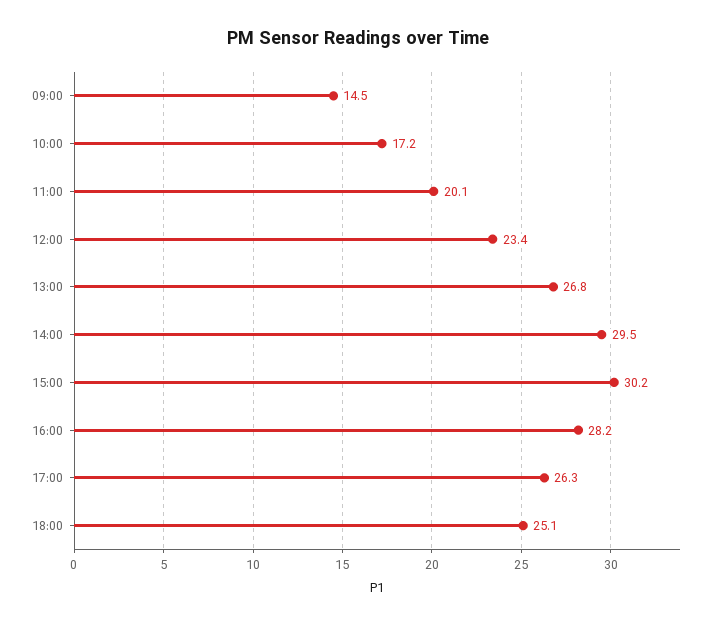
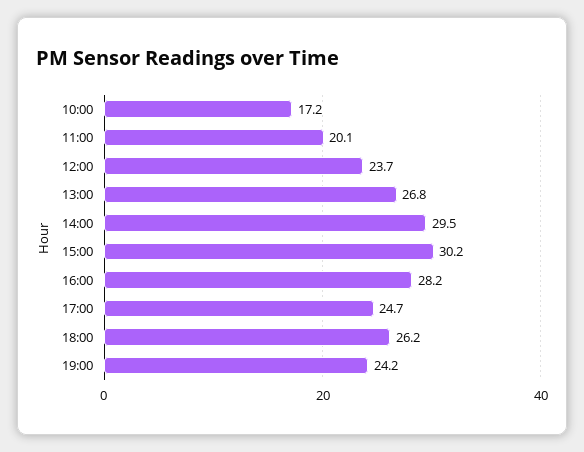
09:00: 14.5 -> none
12:00: 23.4 -> 23.7
17:00: 26.3 -> 24.7
18:00: 25.1 -> 26.2
19:00: none -> 24.2

